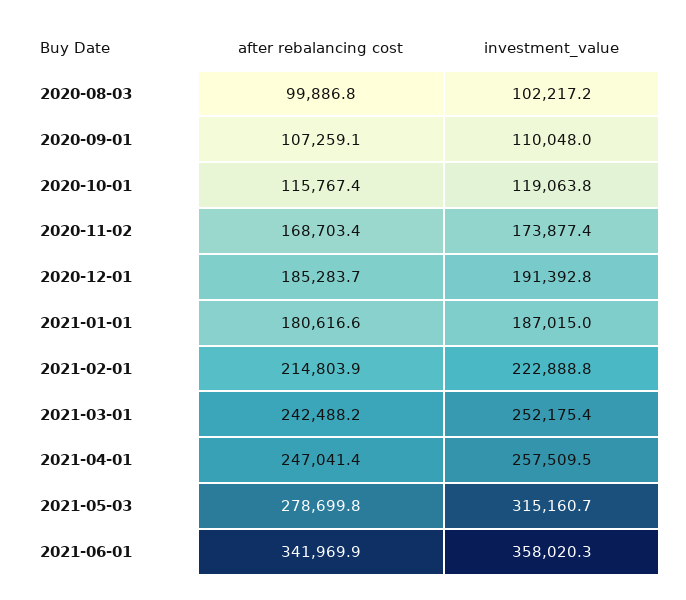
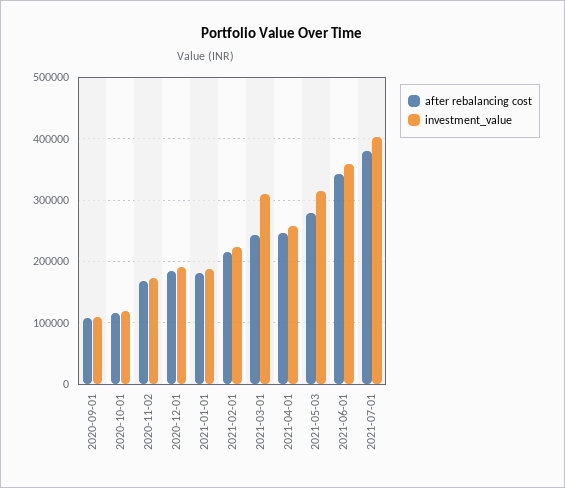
after rebalancing cost, 2020-08-03: 99886.8 -> none
investment_value, 2020-08-03: 102217.2 -> none
investment_value, 2021-03-01: 252175.4 -> 310000
after rebalancing cost, 2021-07-01: none -> 380000
investment_value, 2021-07-01: none -> 400000

